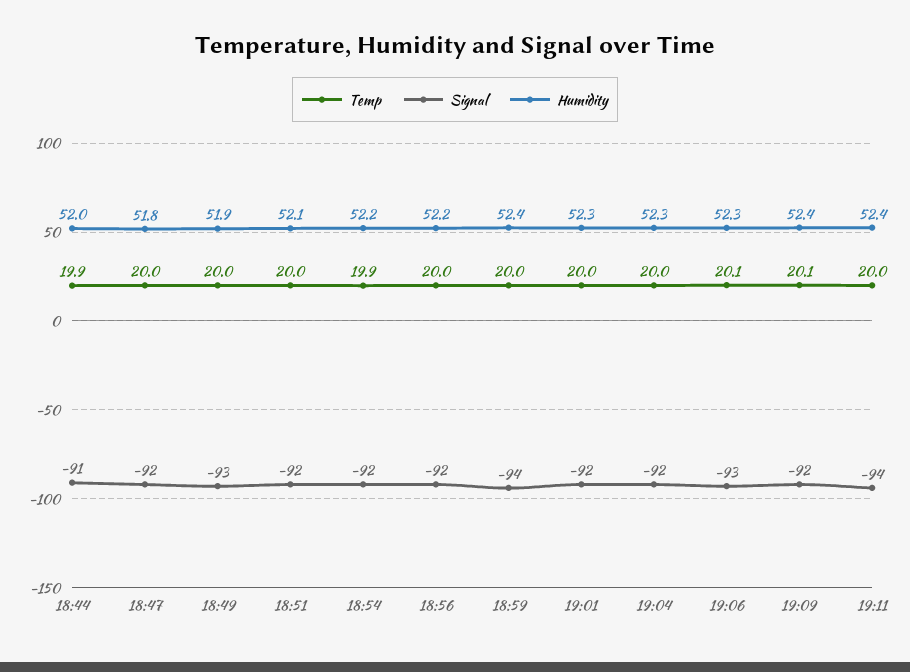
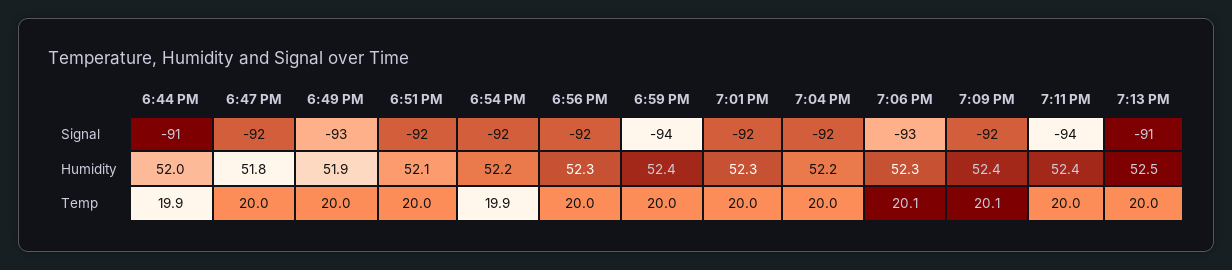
Humidity, 18:56: 52.2 -> 52.3
Humidity, 19:04: 52.3 -> 52.2
Signal, 7:13 PM: none -> -91
Humidity, 7:13 PM: none -> 52.5
Temp, 7:13 PM: none -> 20

